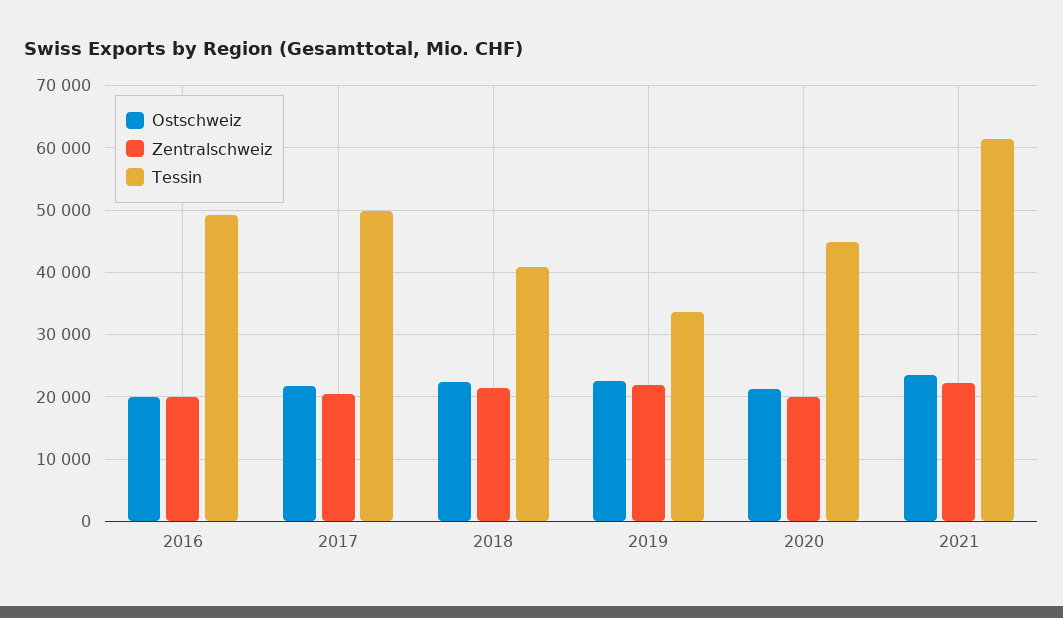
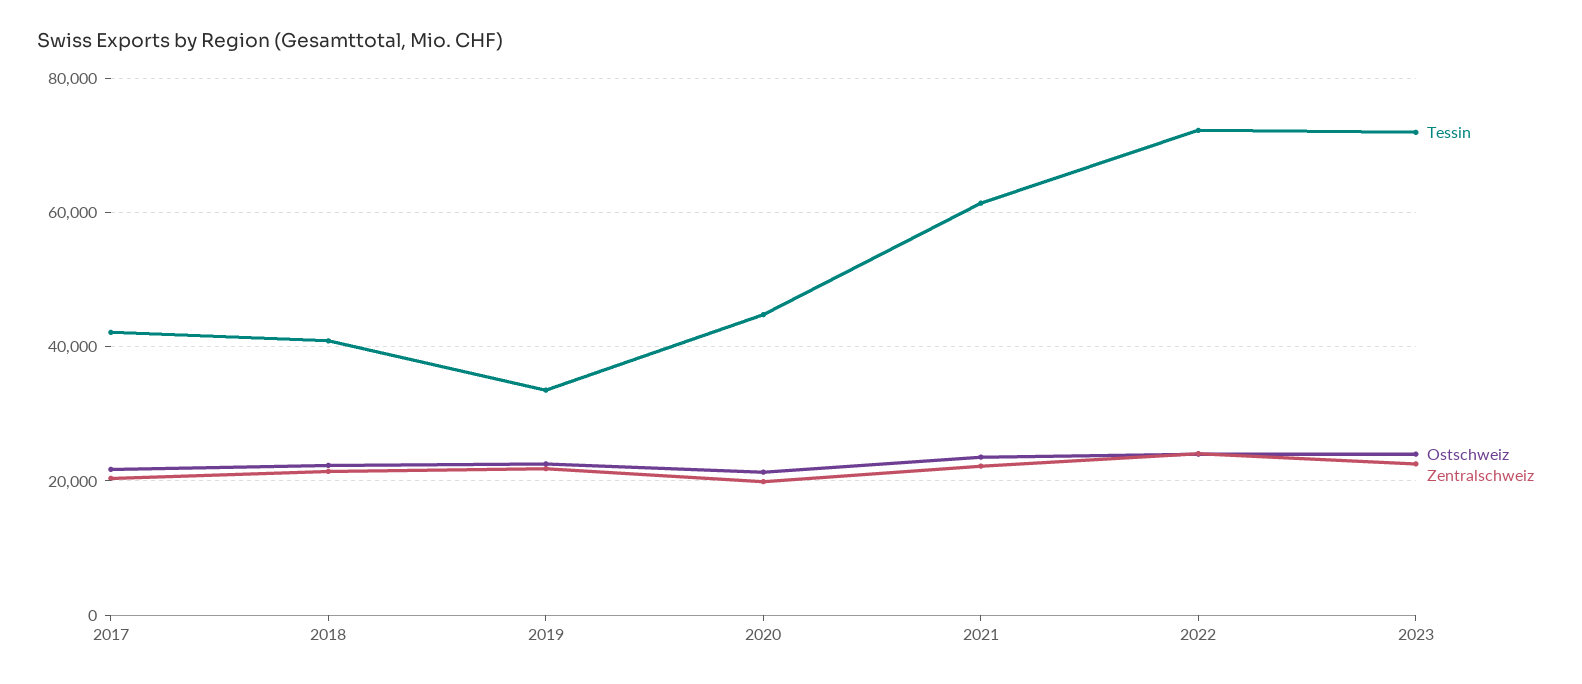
Ostschweiz, 2016: 20000 -> none
Zentralschweiz, 2016: 20000 -> none
Tessin, 2016: 49000 -> none
Tessin, 2017: 50000 -> 42000
Tessin, 2022: none -> 72000
Ostschweiz, 2022: none -> 24000
Zentralschweiz, 2022: none -> 24000
Tessin, 2023: none -> 72000
Ostschweiz, 2023: none -> 24000
Zentralschweiz, 2023: none -> 22000

